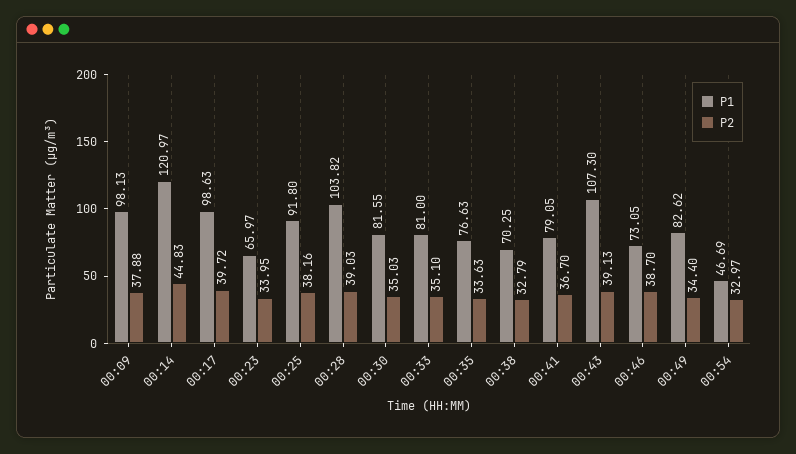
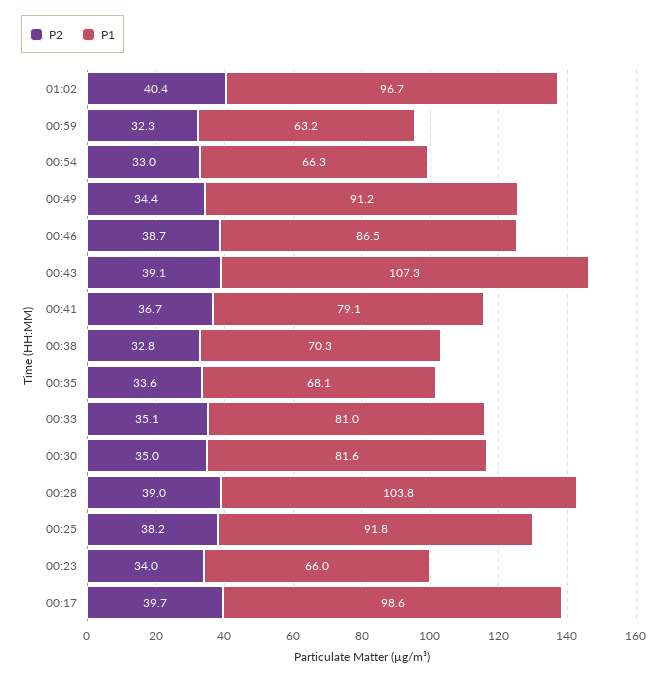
P1, 00:09: 98.13 -> none
P2, 00:09: 37.88 -> none
P1, 00:14: 120.97 -> none
P2, 00:14: 44.83 -> none
P1, 00:35: 76.63 -> 68.1
P1, 00:46: 73.05 -> 86.5
P1, 00:49: 82.62 -> 91.2
P1, 00:54: 46.69 -> 66.3
P2, 01:02: none -> 40.4
P1, 01:02: none -> 96.7
P2, 00:59: none -> 32.3
P1, 00:59: none -> 63.2

